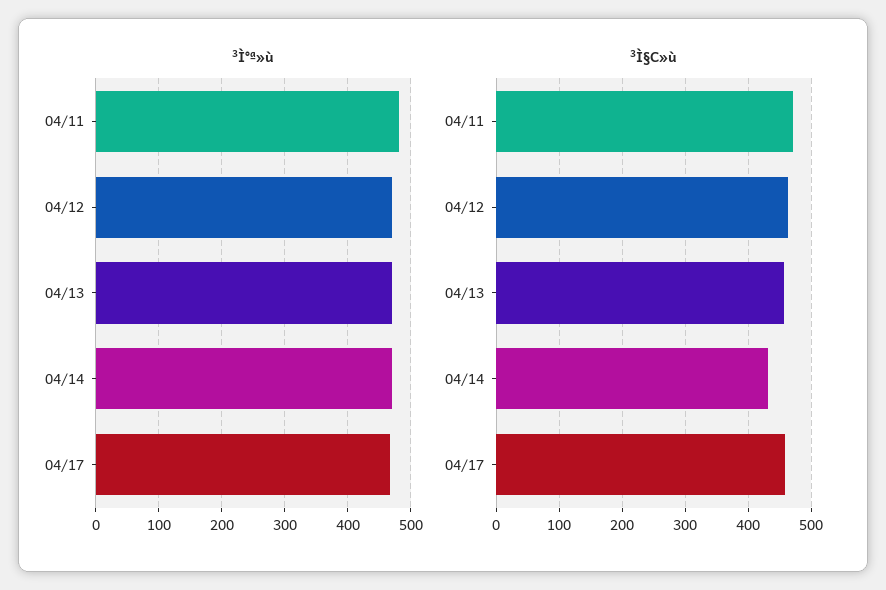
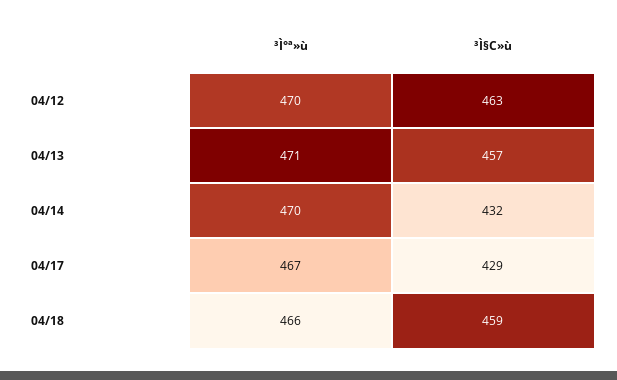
³Ì°ª»ù, 04/11: 480 -> none
³Ì§C»ù, 04/11: 470 -> none
³Ì§C»ù, 04/17: 460 -> 429
³Ì°ª»ù, 04/18: none -> 466
³Ì§C»ù, 04/18: none -> 459

